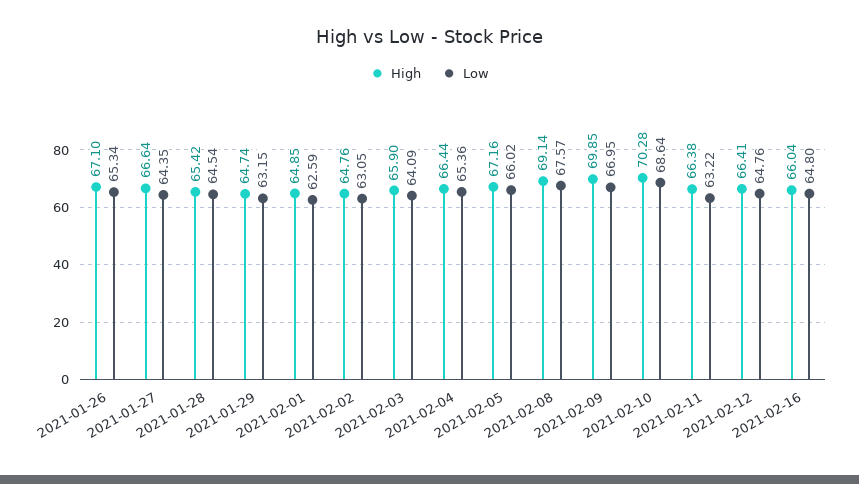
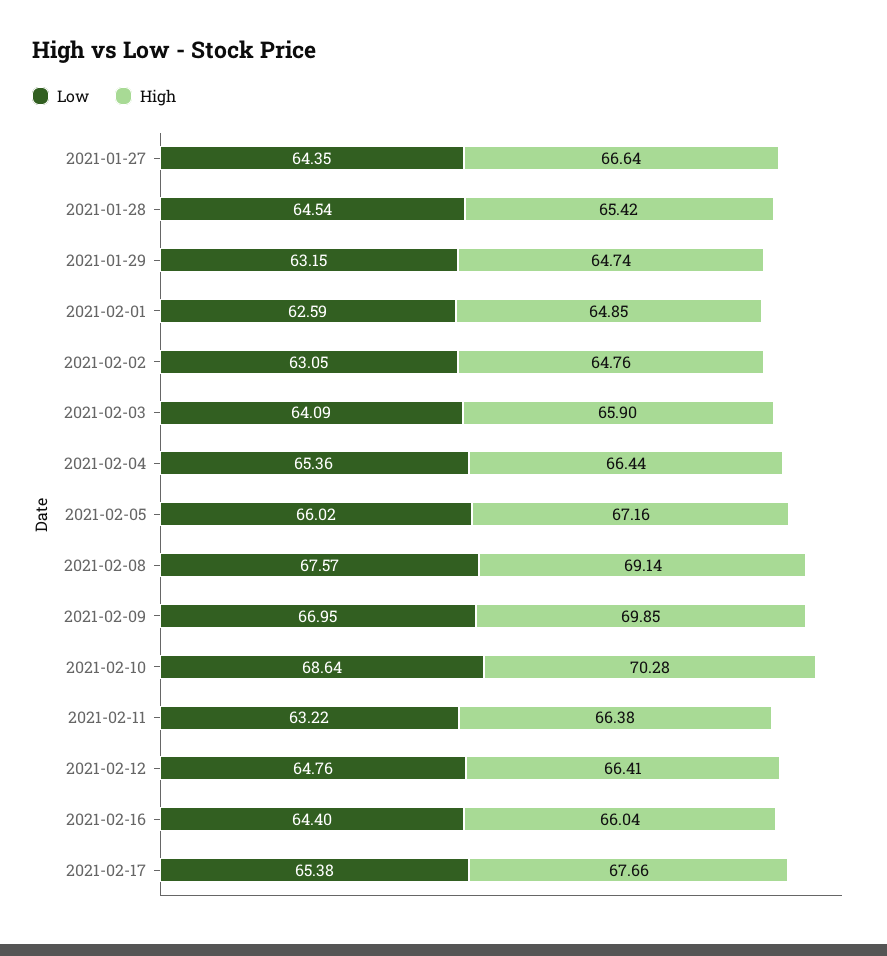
High, 2021-01-26: 67.1 -> none
Low, 2021-01-26: 65.34 -> none
Low, 2021-02-16: 64.8 -> 64.4
Low, 2021-02-17: none -> 65.38
High, 2021-02-17: none -> 67.66

